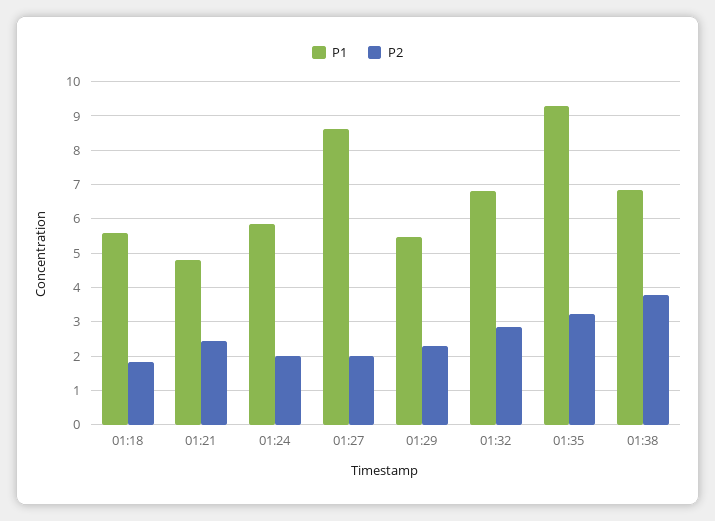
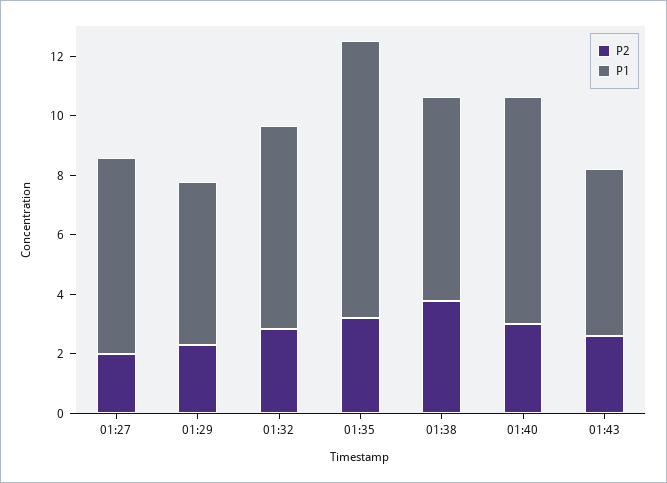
P1, 01:18: 5.6 -> none
P2, 01:18: 1.8 -> none
P1, 01:21: 4.8 -> none
P2, 01:21: 2.4 -> none
P1, 01:24: 5.8 -> none
P2, 01:24: 2 -> none
P1, 01:27: 8.6 -> 6.5
P2, 01:40: none -> 3
P1, 01:40: none -> 7.5
P2, 01:43: none -> 2.5
P1, 01:43: none -> 5.5

